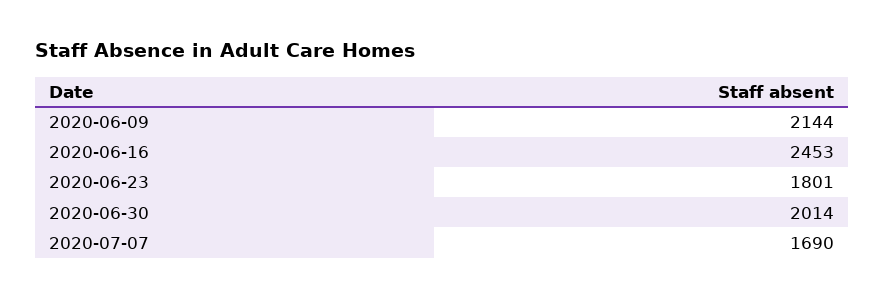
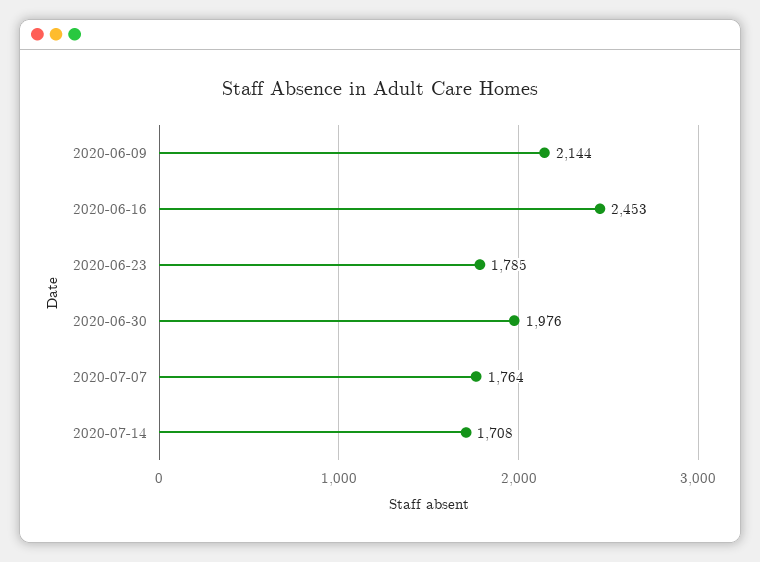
2020-06-23: 1801 -> 1785
2020-06-30: 2014 -> 1976
2020-07-07: 1690 -> 1764
2020-07-14: none -> 1708

